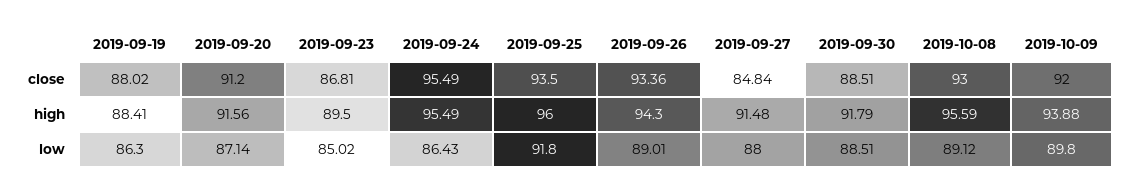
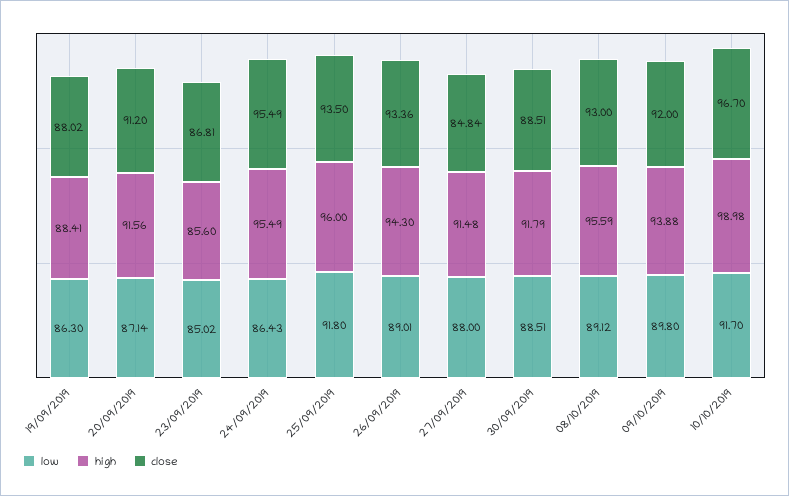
high, 2019-09-23: 89.5 -> 85.6
low, 10/10/2019: none -> 91.7
high, 10/10/2019: none -> 98.98
close, 10/10/2019: none -> 96.7

